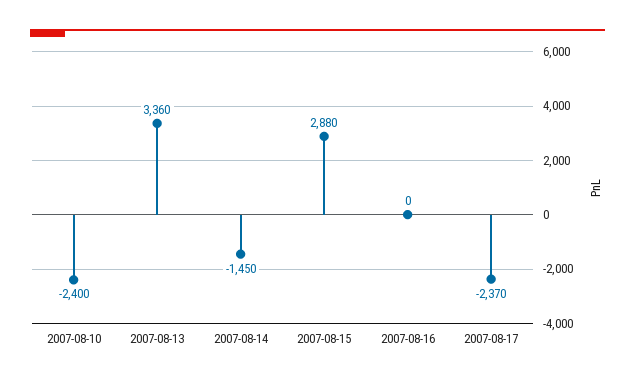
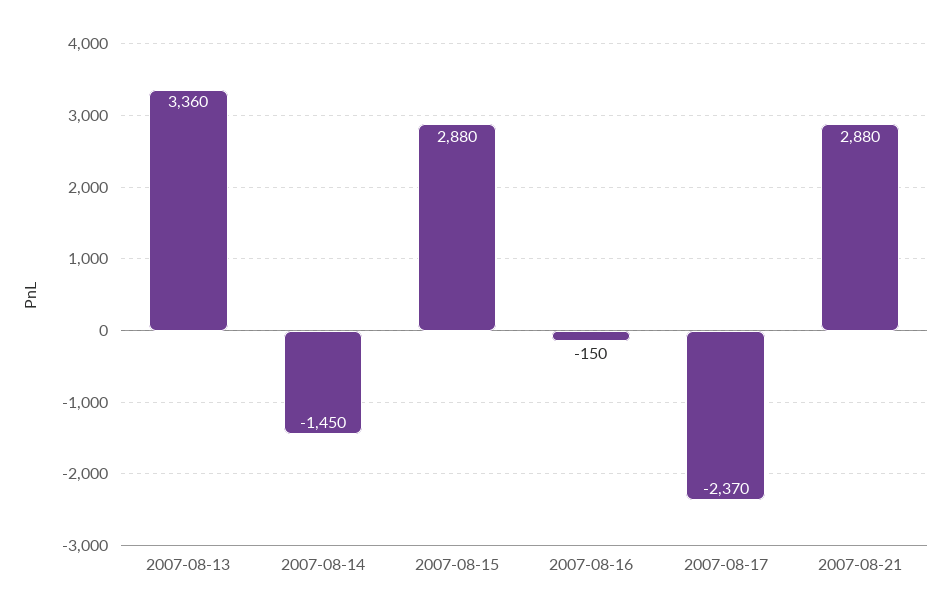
2007-08-10: -2400 -> none
2007-08-16: 0 -> -150
2007-08-21: none -> 2880

